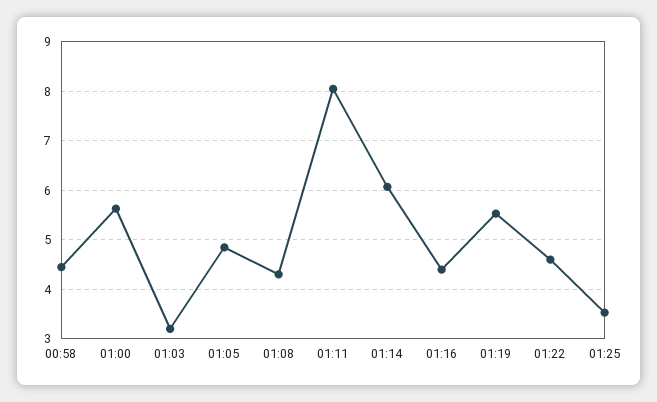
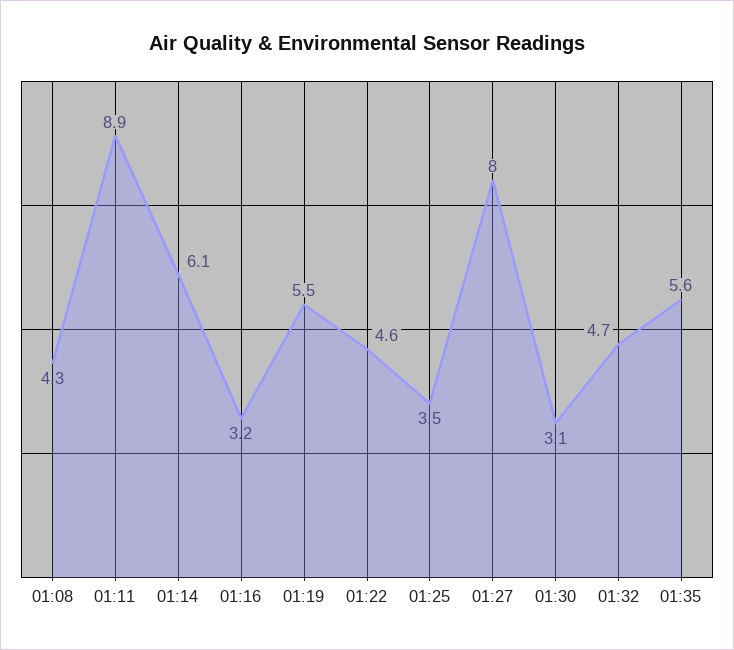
00:58: 4.4 -> none
01:00: 5.6 -> none
01:03: 3.2 -> none
01:05: 4.8 -> none
01:11: 8 -> 8.9
01:16: 4.4 -> 3.2
01:27: none -> 8
01:30: none -> 3.1
01:32: none -> 4.7
01:35: none -> 5.6

